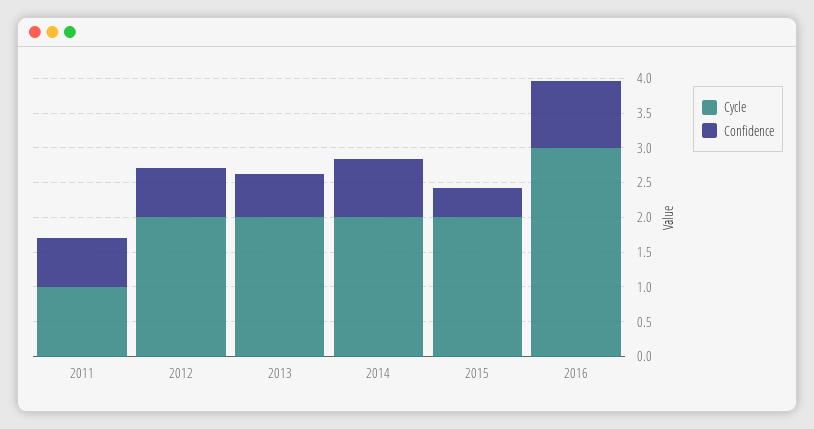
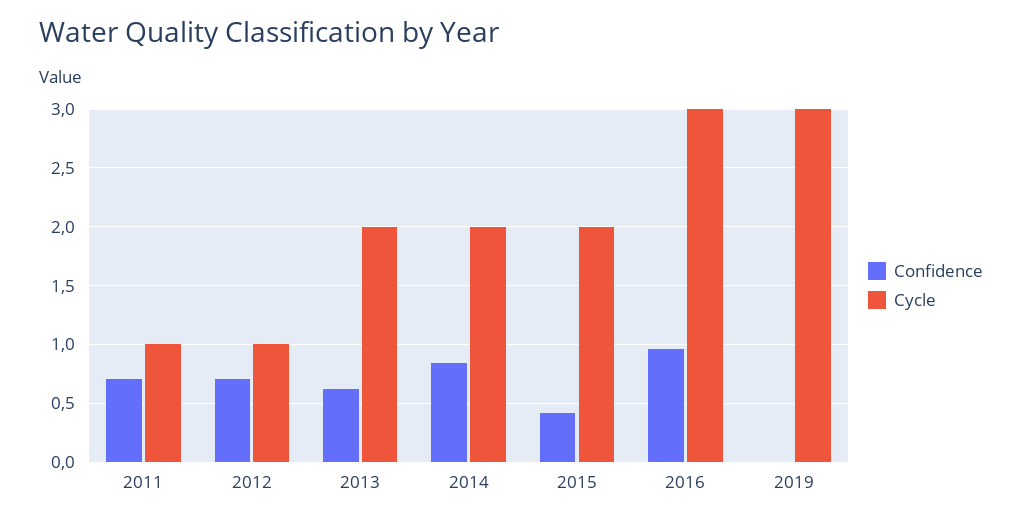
Cycle, 2012: 2 -> 1
Confidence, 2019: none -> 0
Cycle, 2019: none -> 3

